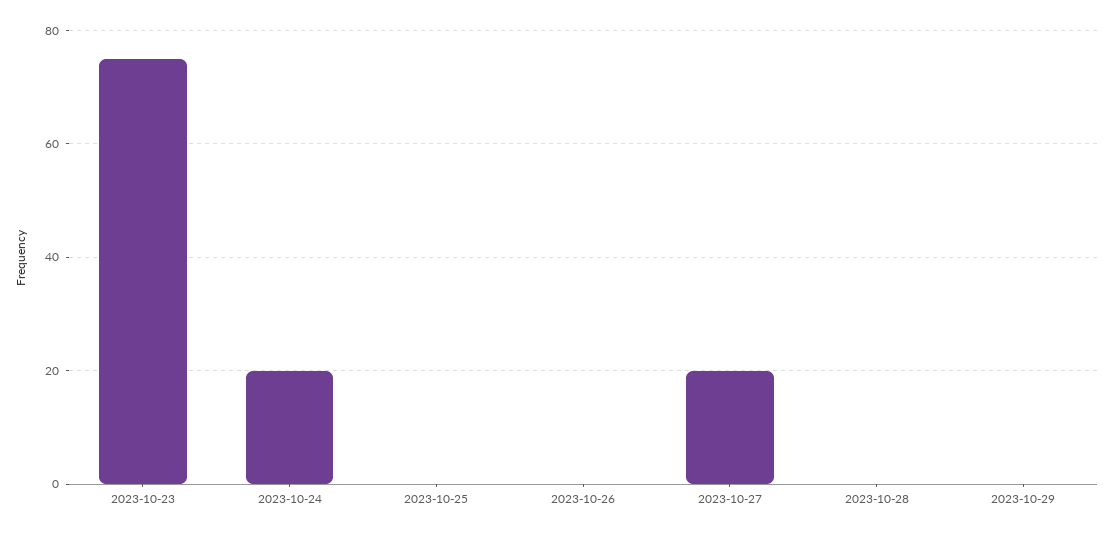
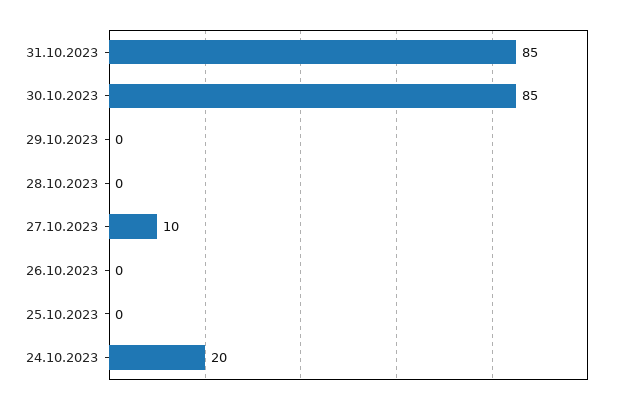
2023-10-23: 75 -> none
2023-10-27: 20 -> 10
31.10.2023: none -> 85
30.10.2023: none -> 85

